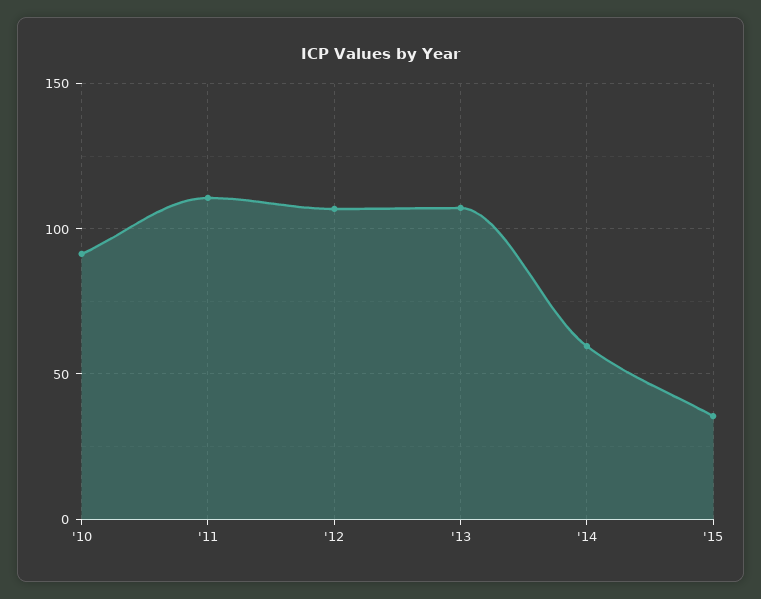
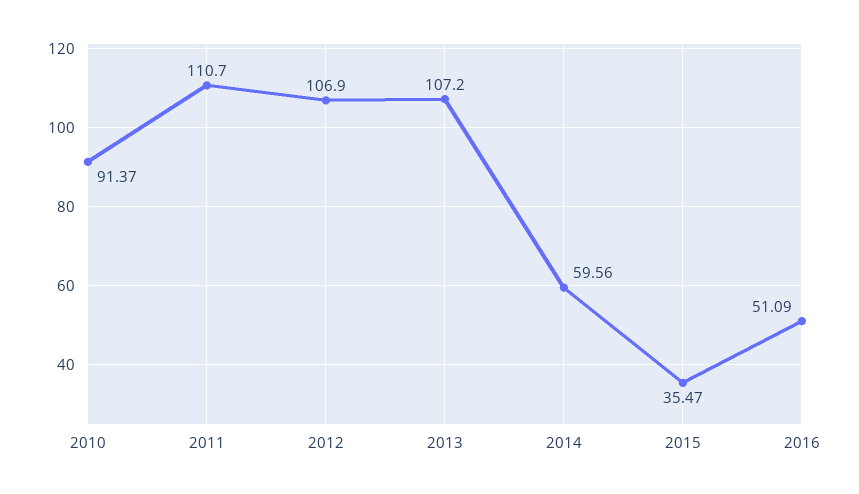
2016: none -> 51.09

